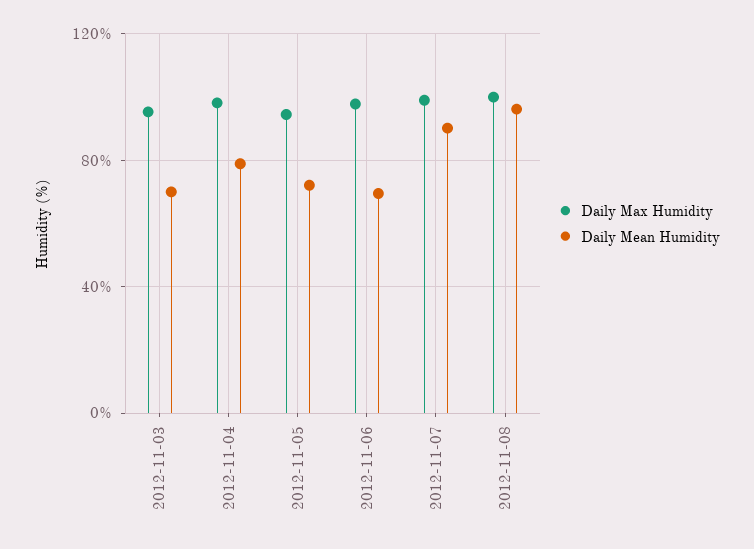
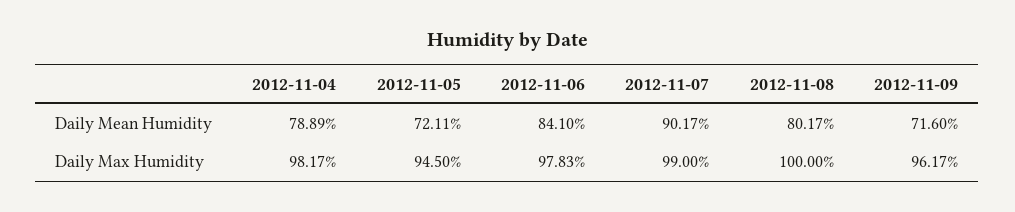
Daily Max Humidity, 2012-11-03: 95 -> none
Daily Mean Humidity, 2012-11-03: 70 -> none
Daily Mean Humidity, 2012-11-06: 70 -> 84.1
Daily Mean Humidity, 2012-11-08: 95 -> 80.17
Daily Mean Humidity, 2012-11-09: none -> 71.6
Daily Max Humidity, 2012-11-09: none -> 96.17

